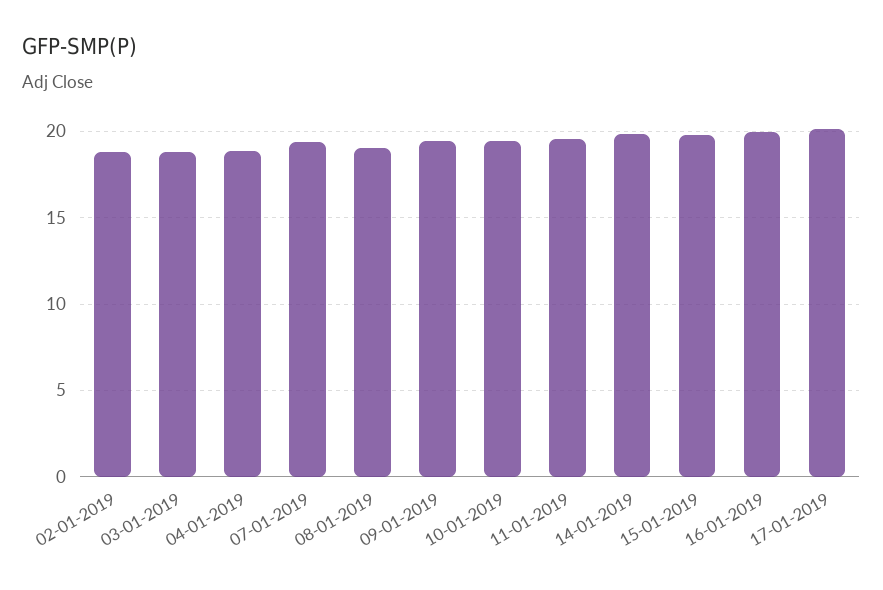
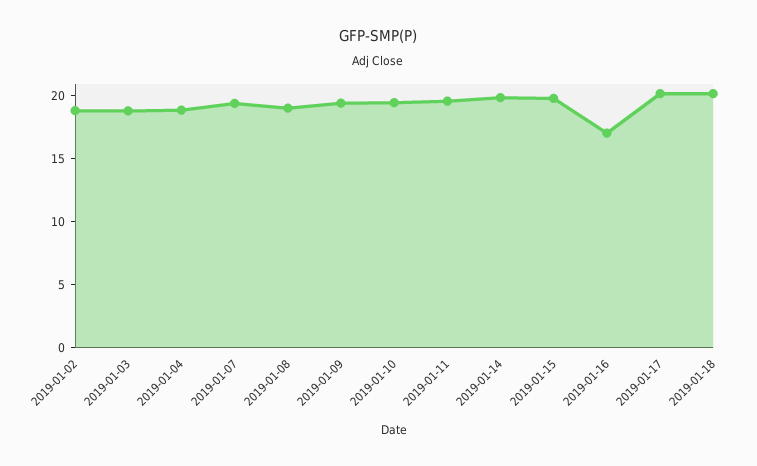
16-01-2019: 20 -> 17
2019-01-18: none -> 20

